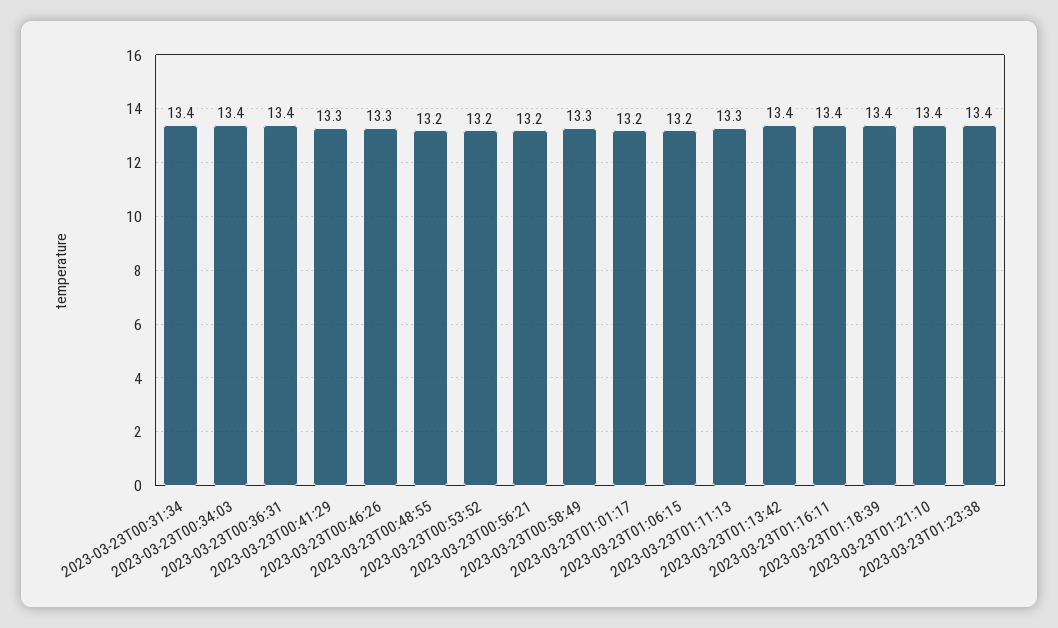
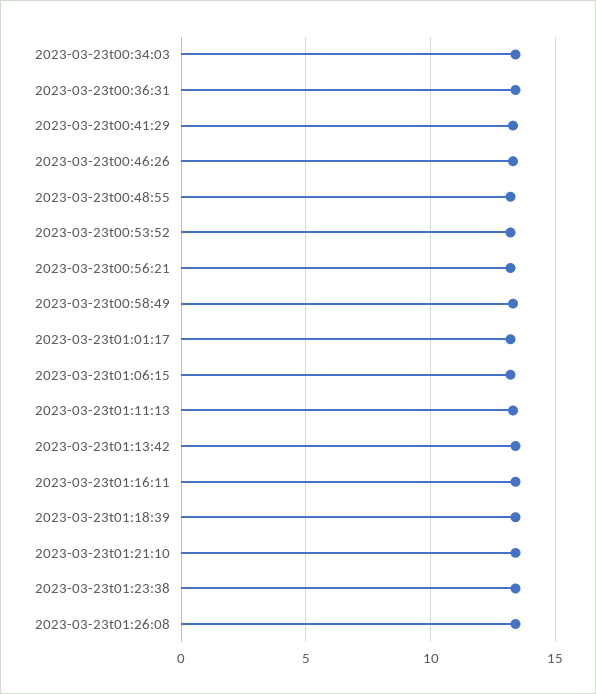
2023-03-23T00:31:34: 13.4 -> none
2023-03-23t01:26:08: none -> 13.5

